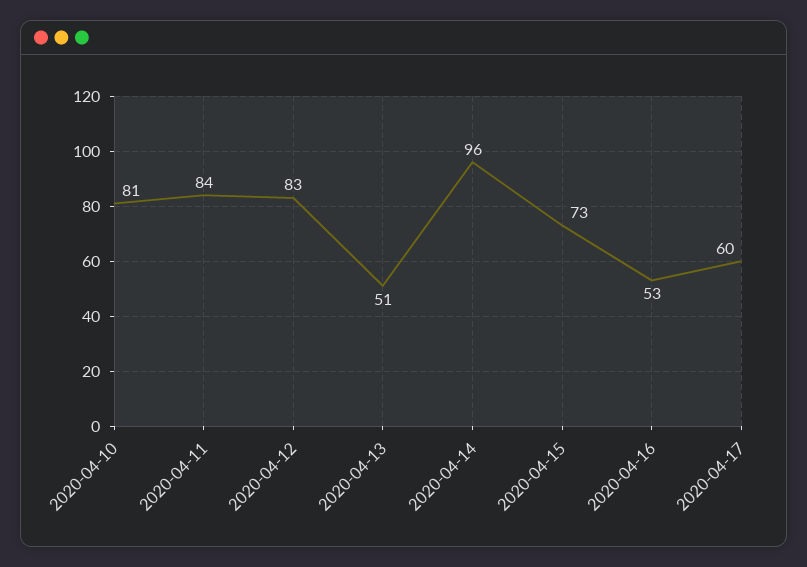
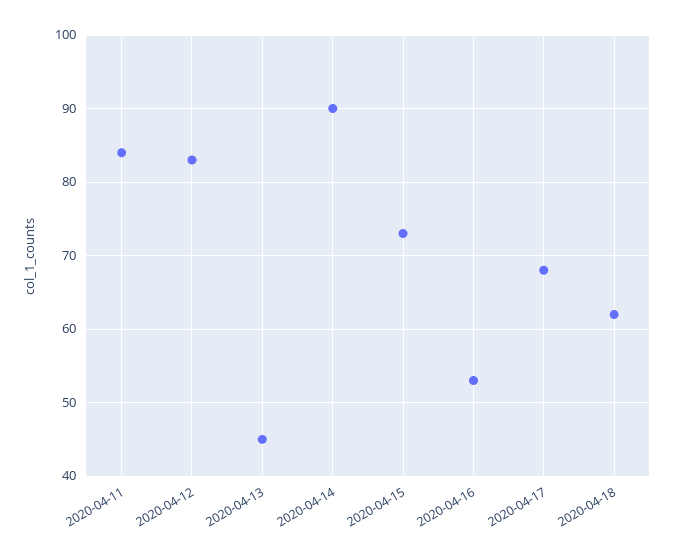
2020-04-10: 81 -> none
2020-04-13: 51 -> 45
2020-04-14: 96 -> 90
2020-04-17: 60 -> 68
2020-04-18: none -> 62

